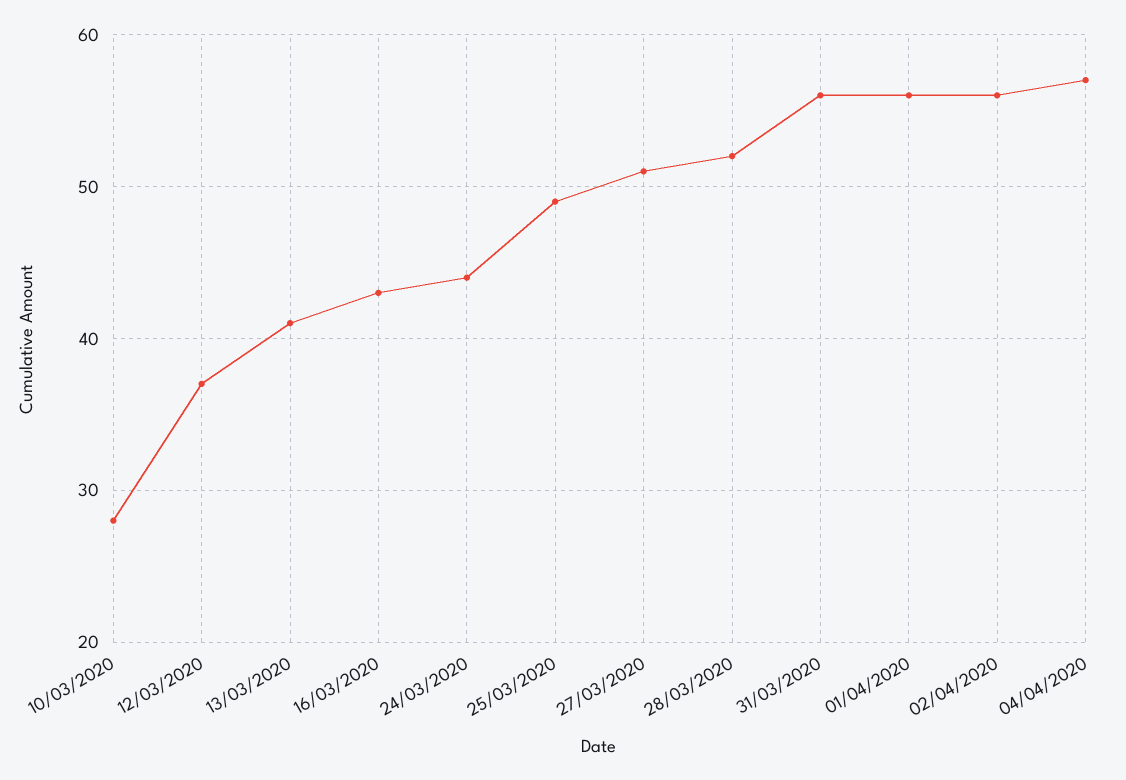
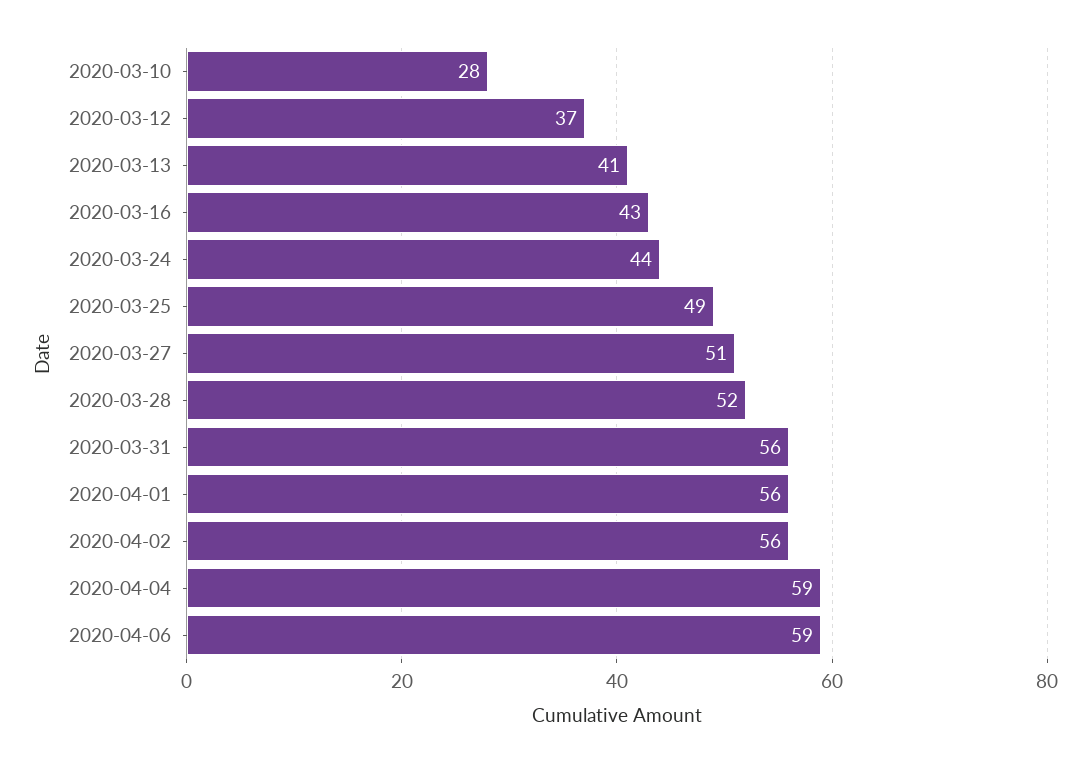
04/04/2020: 57 -> 59
2020-04-06: none -> 59

